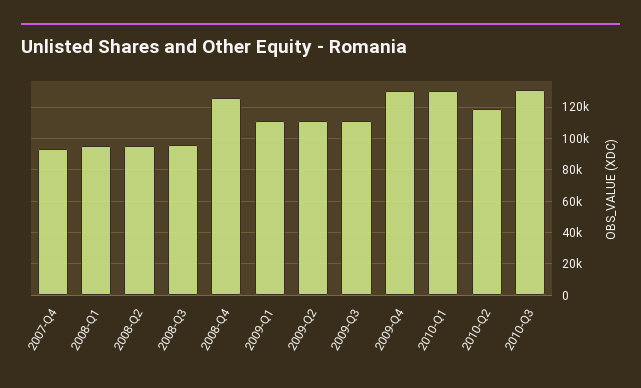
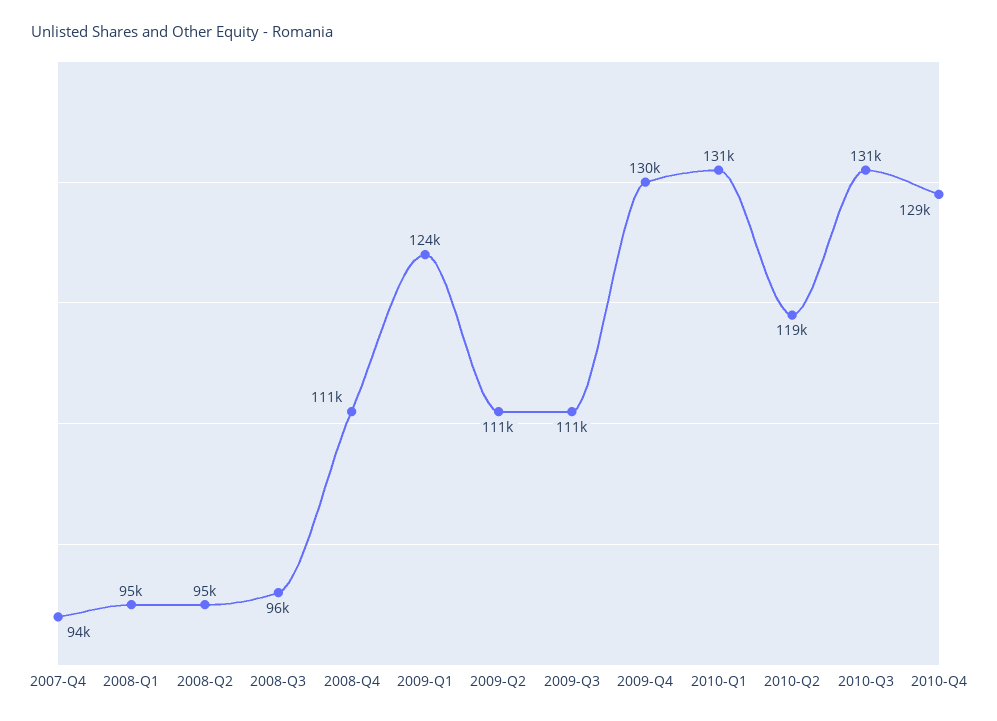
2008-Q4: 125000 -> 111000
2009-Q1: 110000 -> 124000
2010-Q4: none -> 129000

